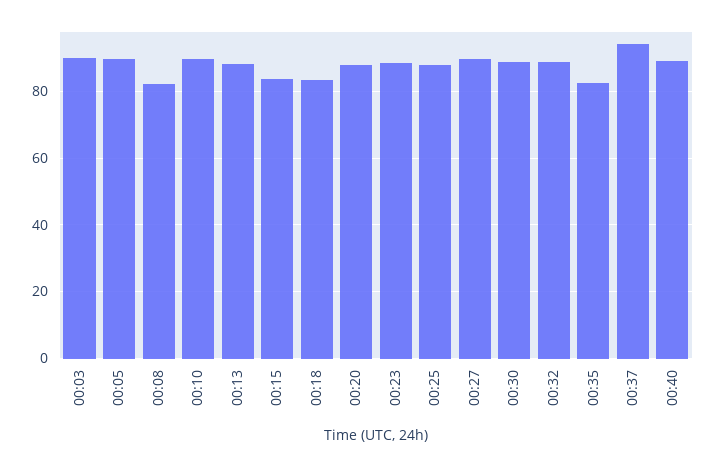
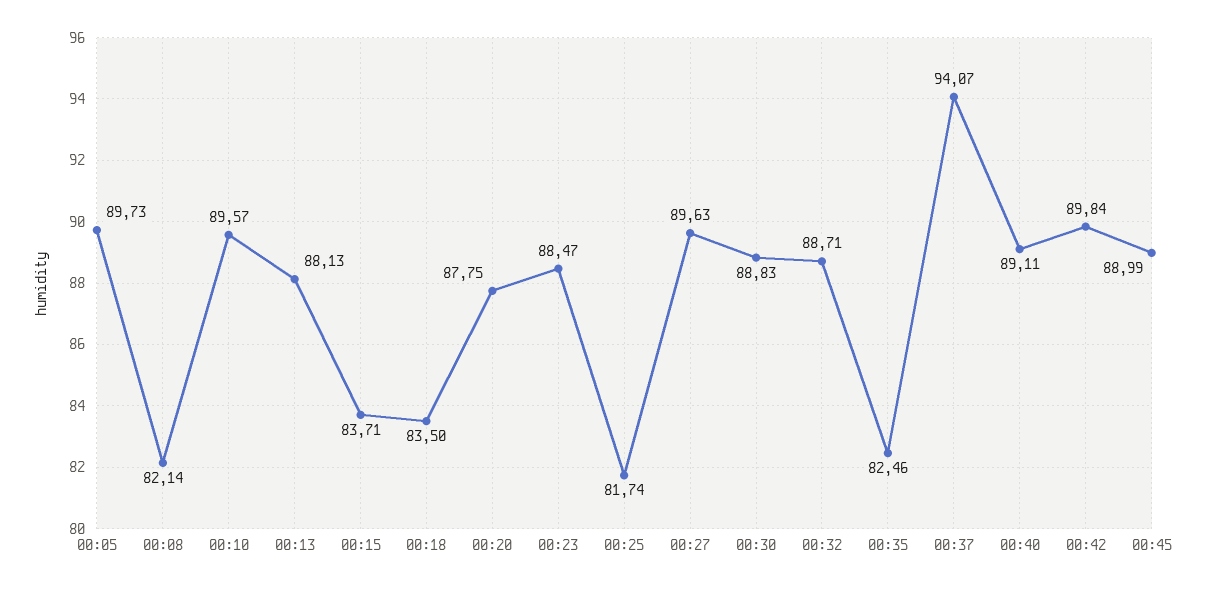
00:03: 90 -> none
00:25: 88 -> 81.74
00:42: none -> 89.84
00:45: none -> 88.99

